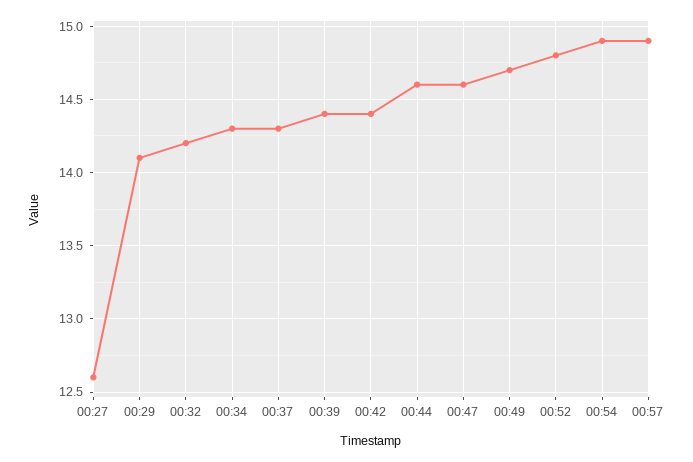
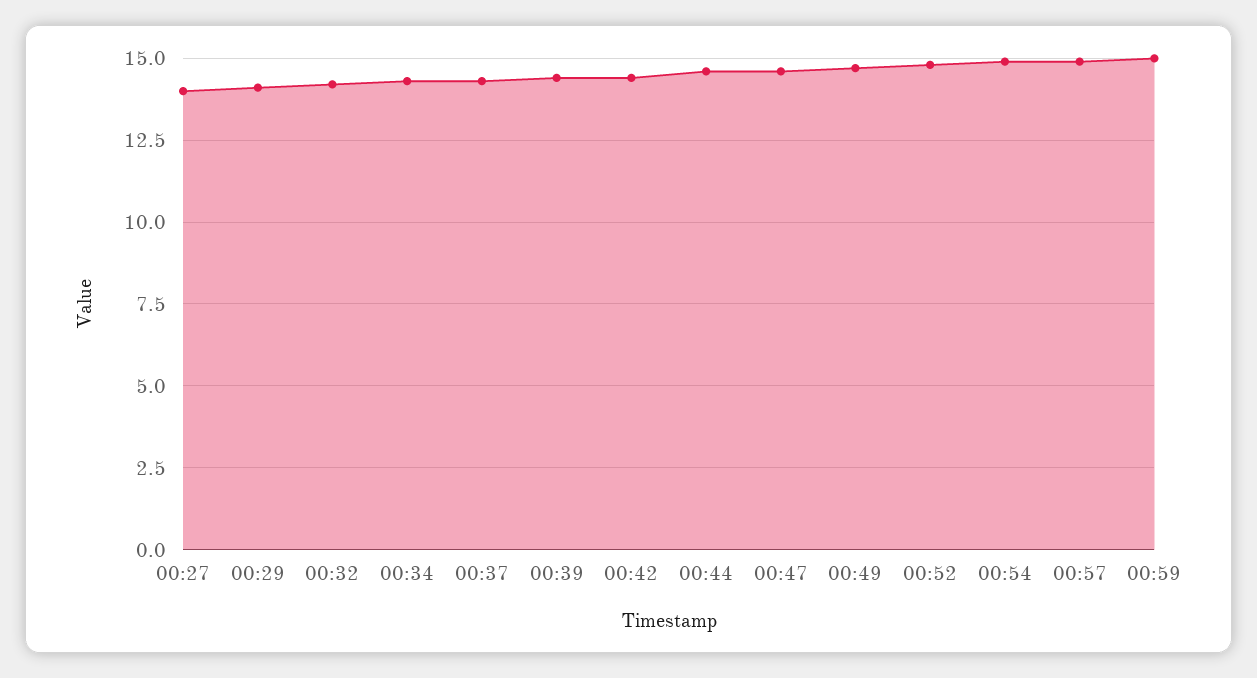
00:27: 12.6 -> 14
00:59: none -> 15

